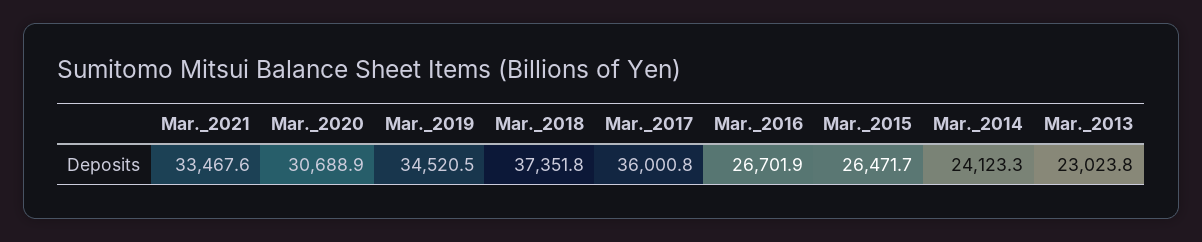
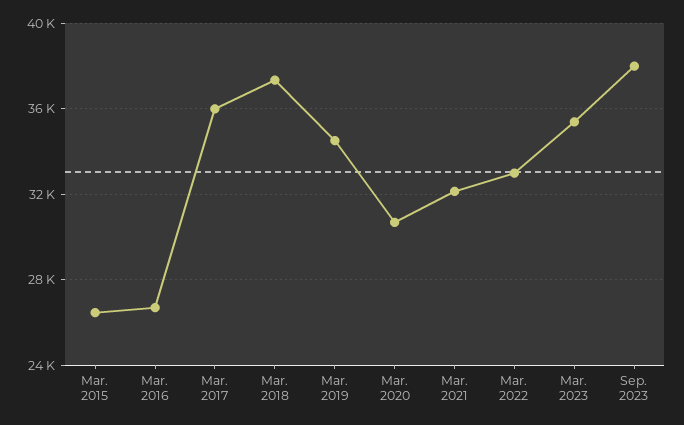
Mar._2021: 33467.6 -> 32000
Mar._2014: 24123.3 -> none
Mar._2013: 23023.8 -> none
Mar. 2022: none -> 33000
Mar. 2023: none -> 35500
Sep. 2023: none -> 38000

